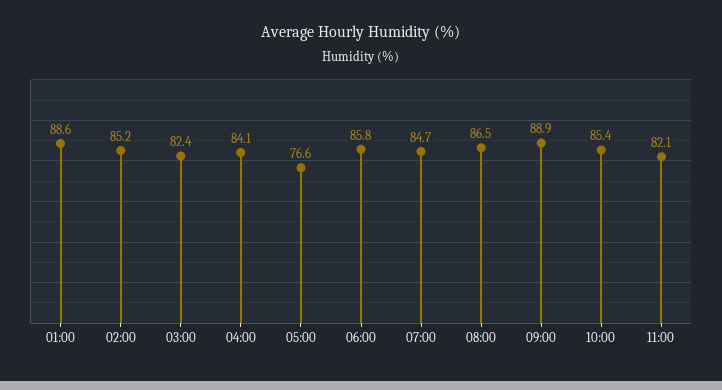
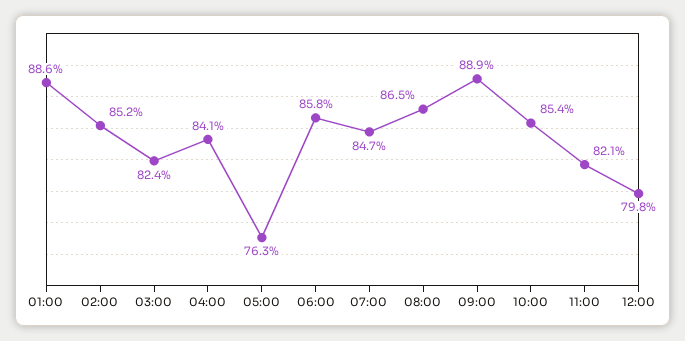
05:00: 76.6 -> 76.3
12:00: none -> 79.8

